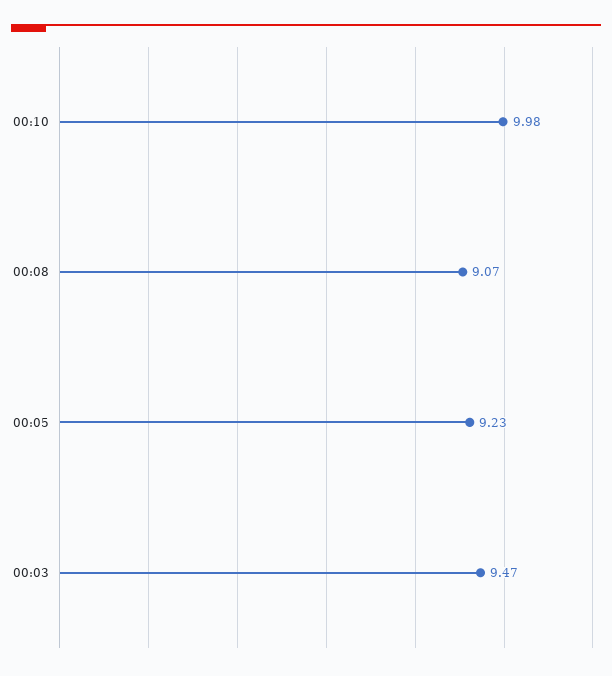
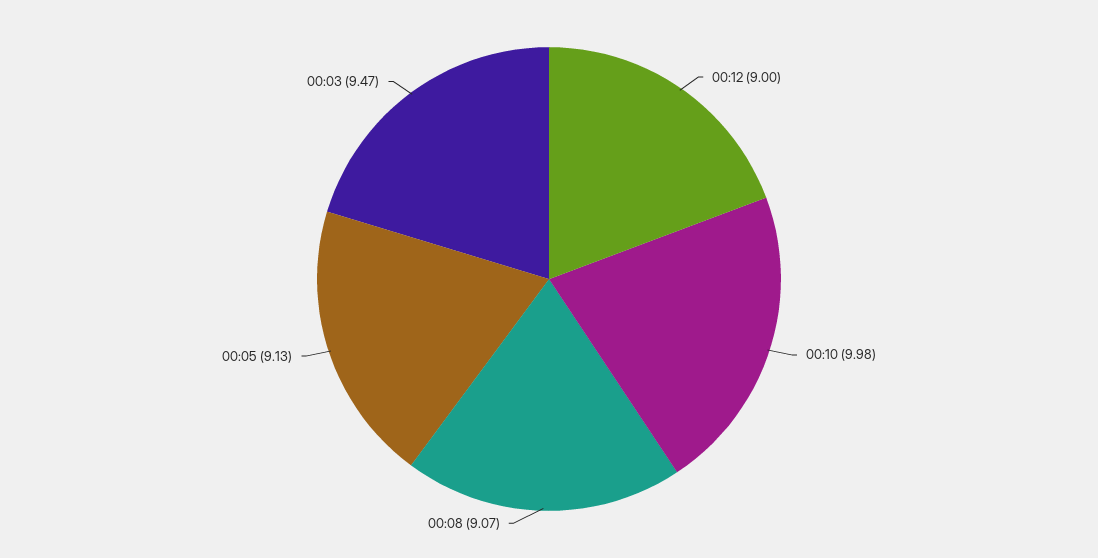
00:05: 9.23 -> 9.13
00:12: none -> 9

